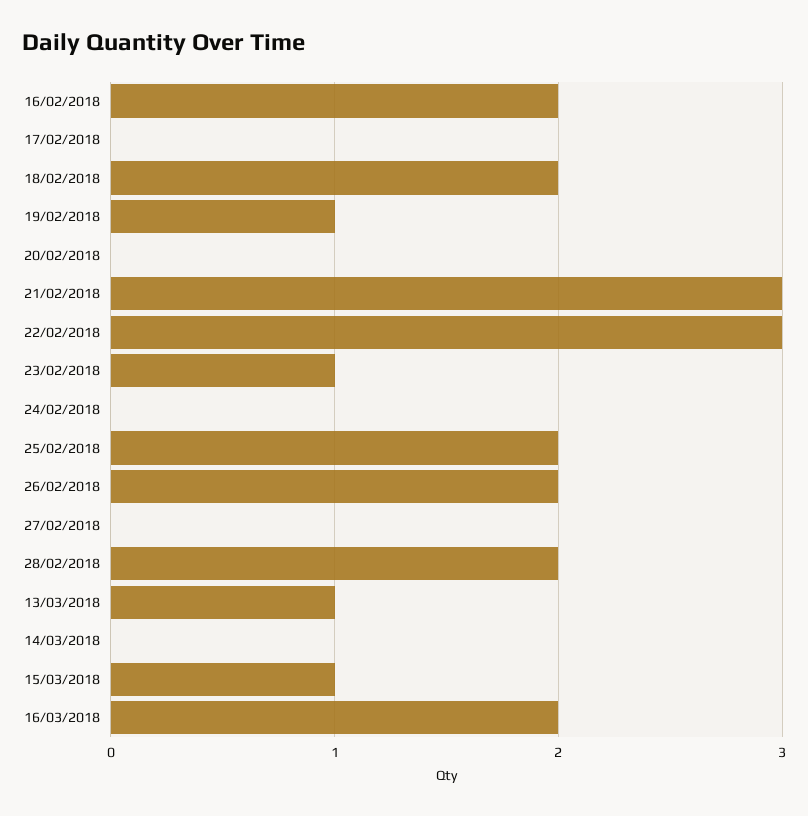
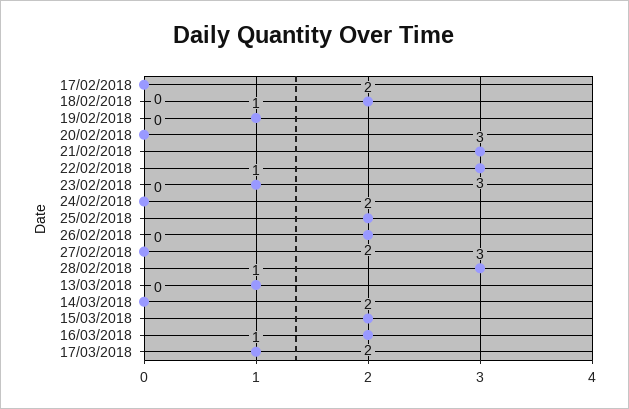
16/02/2018: 2 -> none
28/02/2018: 2 -> 3
15/03/2018: 1 -> 2
17/03/2018: none -> 1

